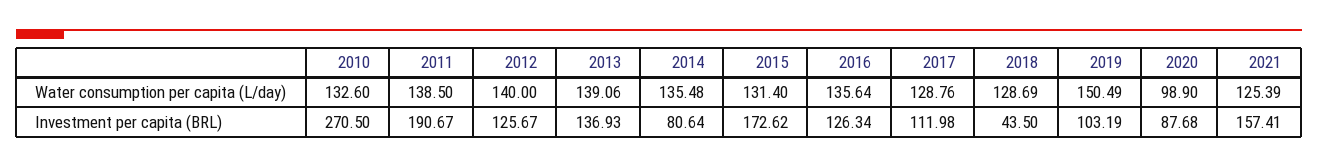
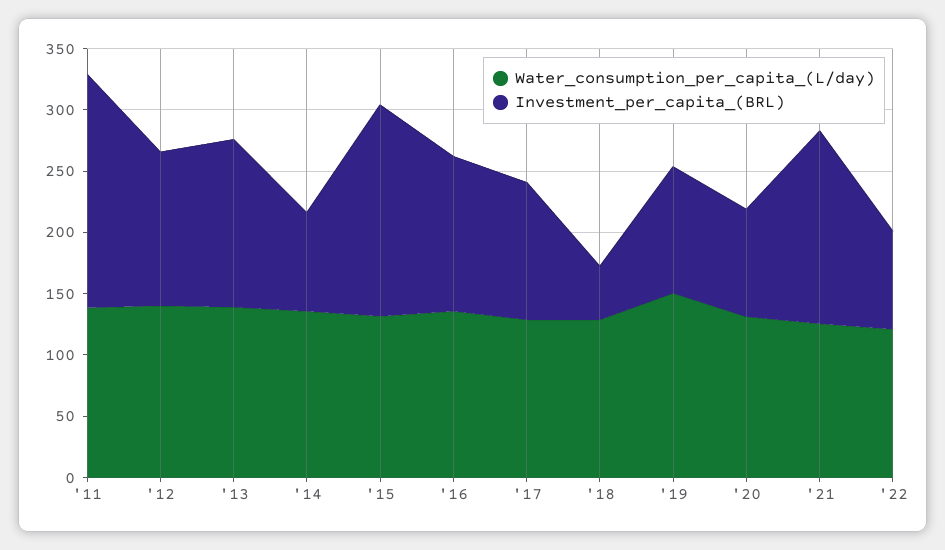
Water consumption per capita (L/day), 2010: 132.6 -> none
Water consumption per capita (L/day), 2020: 98.9 -> 130
Investment per capita (BRL), 2010: 270.5 -> none
Water consumption per capita (L/day), '22: none -> 120
Investment per capita (BRL), '22: none -> 80

